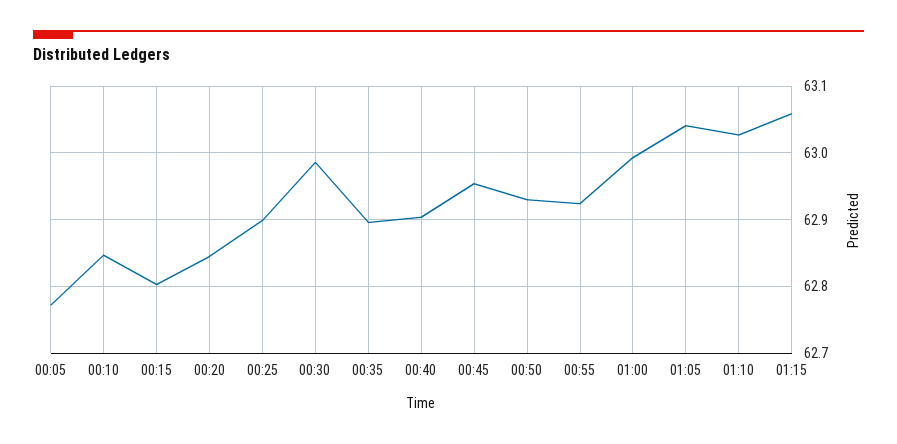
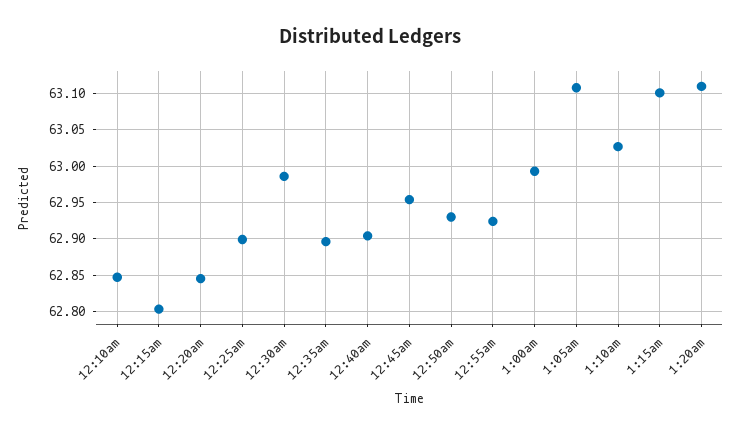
00:05: 62.77 -> none
01:05: 63.04 -> 63.11
01:15: 63.06 -> 63.1
1:20am: none -> 63.11

